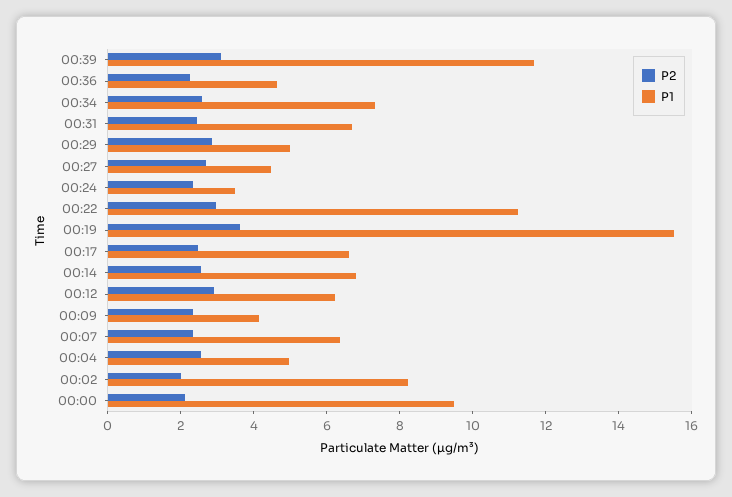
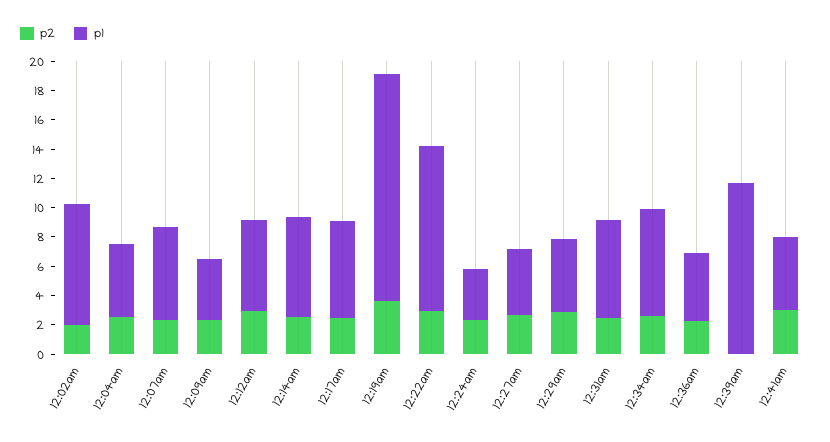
P2, 00:39: 3 -> 0
P2, 00:00: 2 -> none
P1, 00:00: 9.5 -> none
P2, 12:41am: none -> 3
P1, 12:41am: none -> 5

